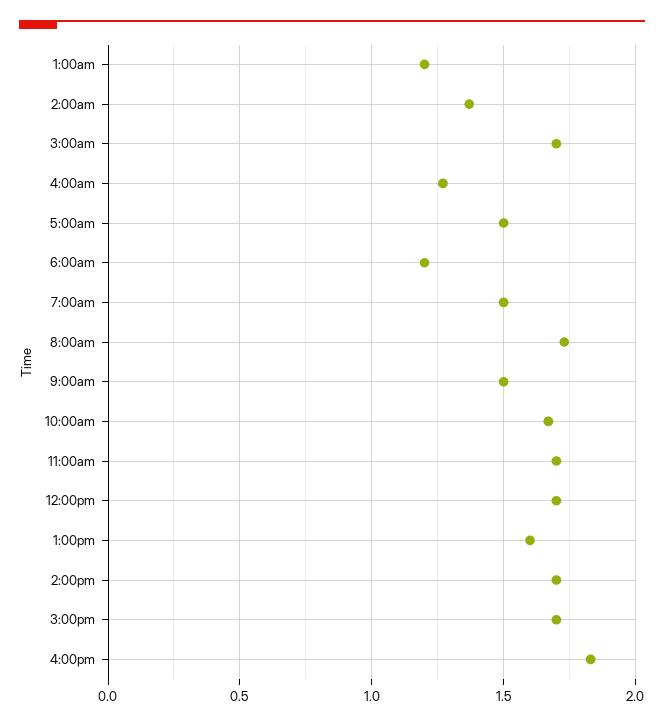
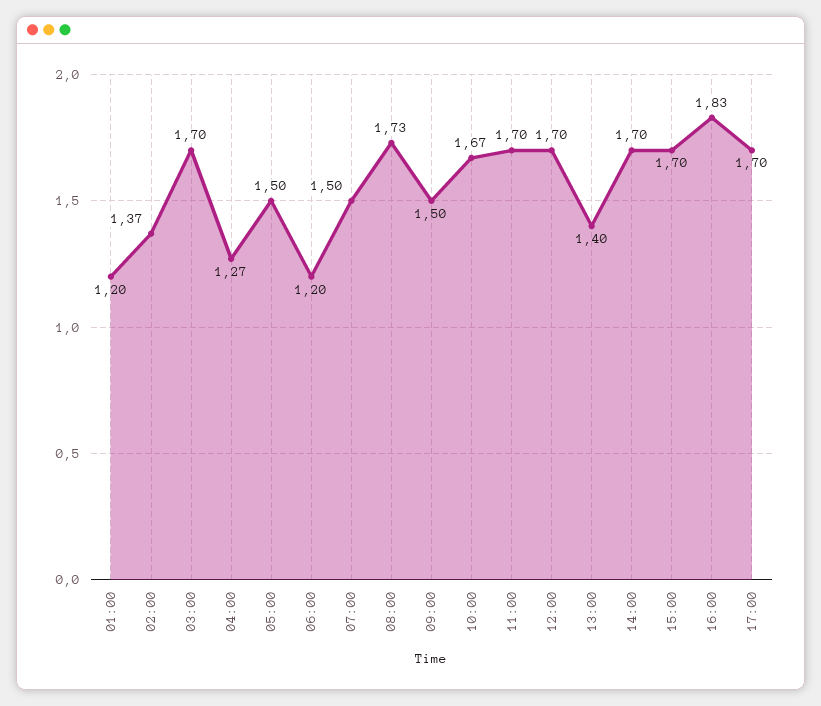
1:00pm: 1.6 -> 1.4
17:00: none -> 1.7

